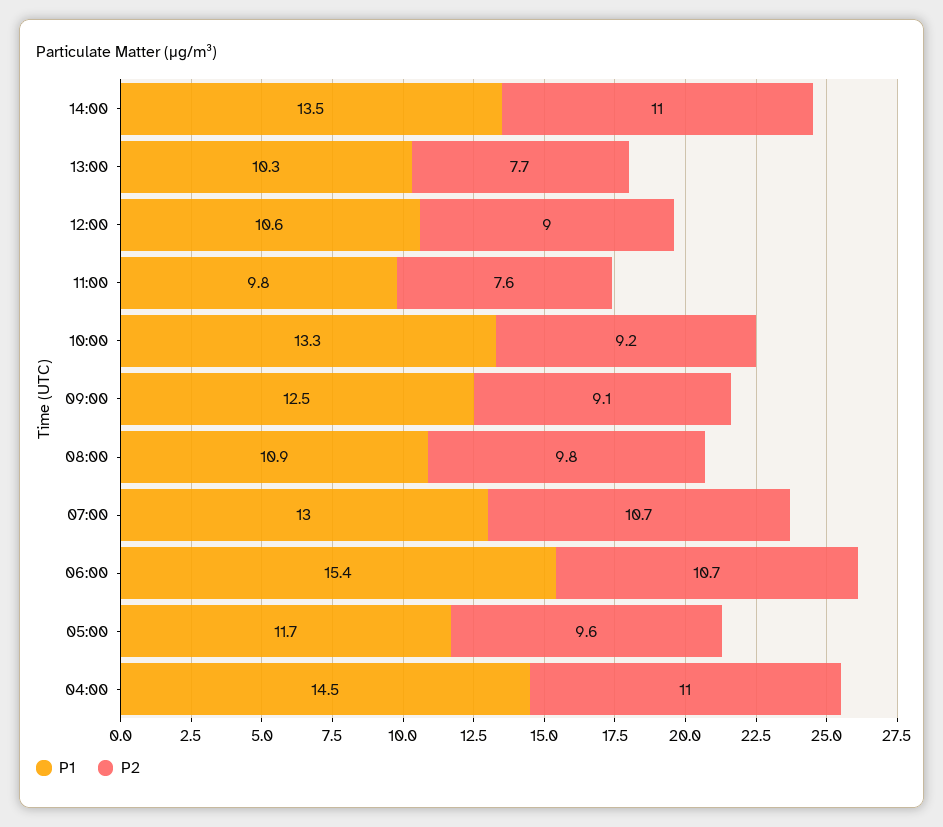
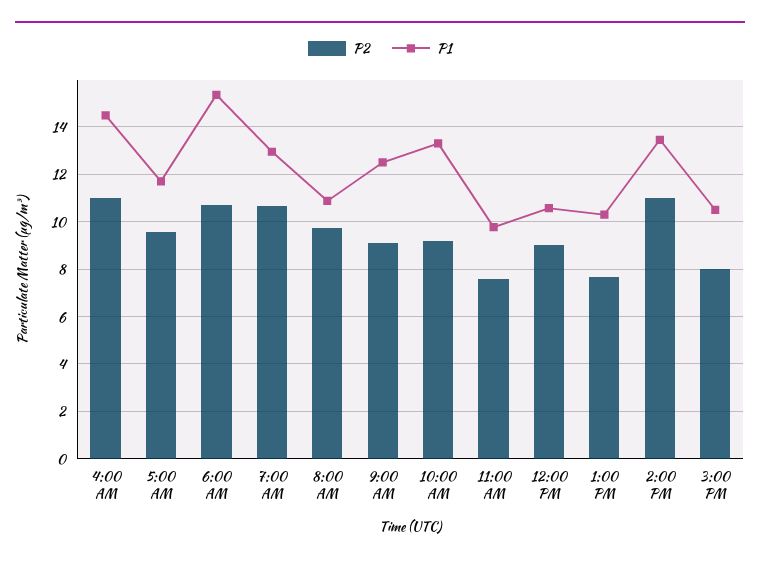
P2, 3:00 PM: none -> 8
P1, 3:00 PM: none -> 10.5

